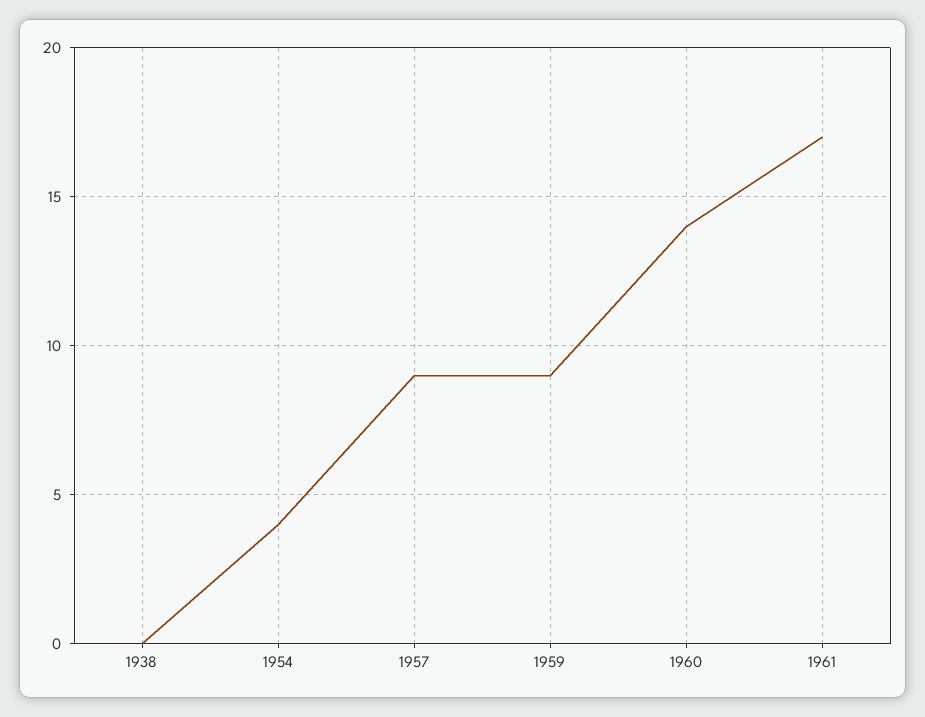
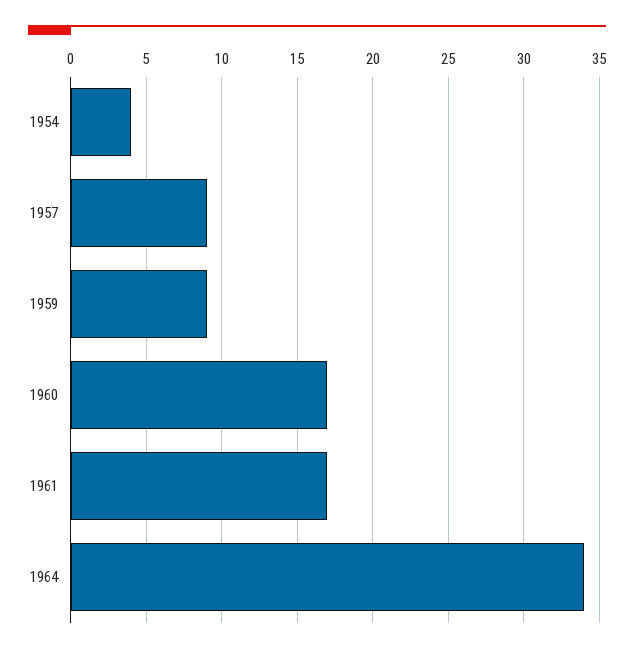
1938: 0 -> none
1960: 14 -> 17
1964: none -> 34

